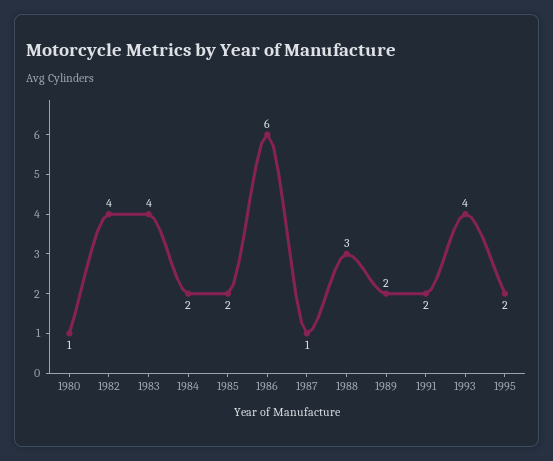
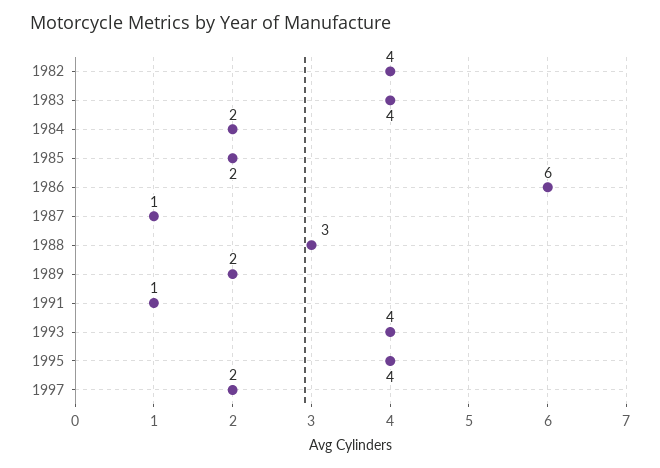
1980: 1 -> none
1991: 2 -> 1
1995: 2 -> 4
1997: none -> 2

